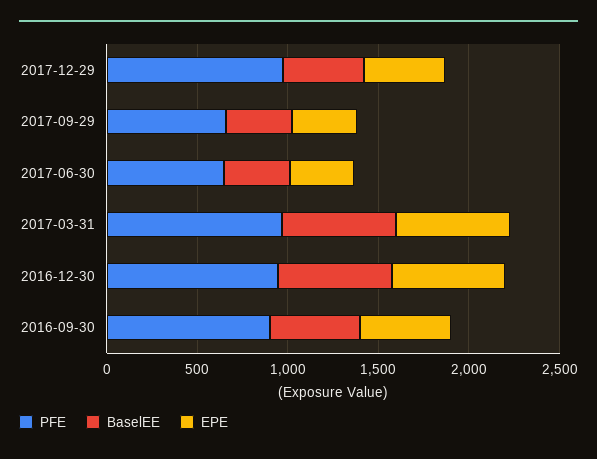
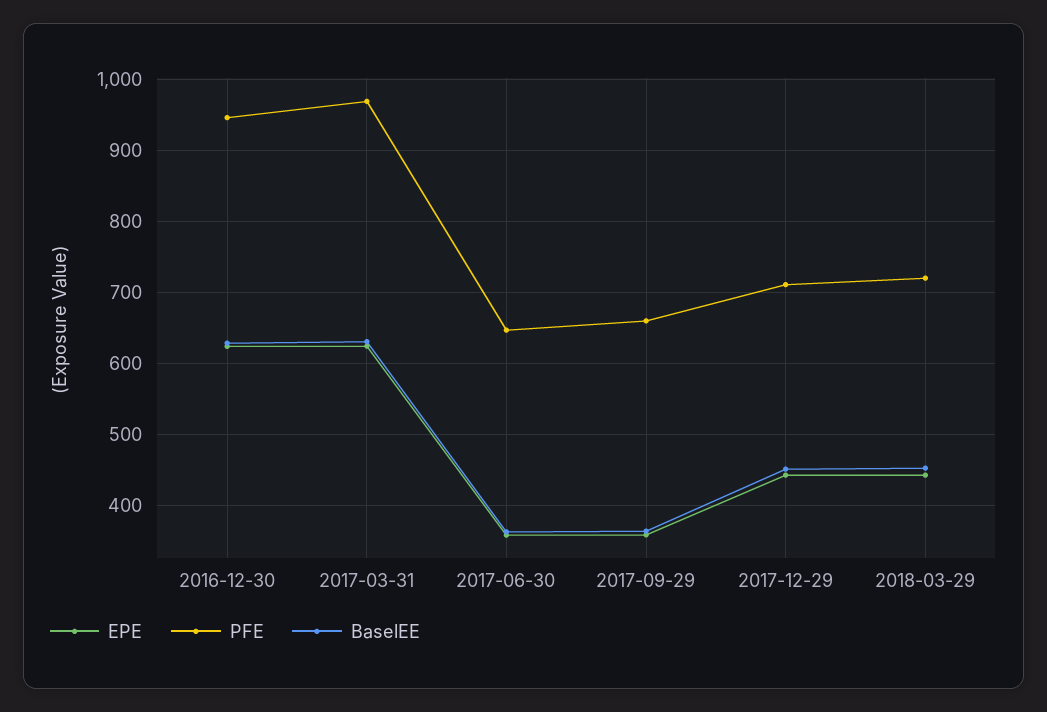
PFE, 2017-12-29: 1000 -> 710
PFE, 2016-09-30: 900 -> none
BaselEE, 2016-09-30: 500 -> none
EPE, 2016-09-30: 500 -> none
EPE, 2018-03-29: none -> 440
PFE, 2018-03-29: none -> 720
BaselEE, 2018-03-29: none -> 450

